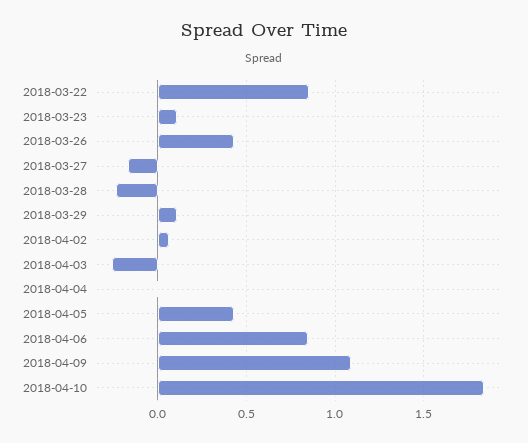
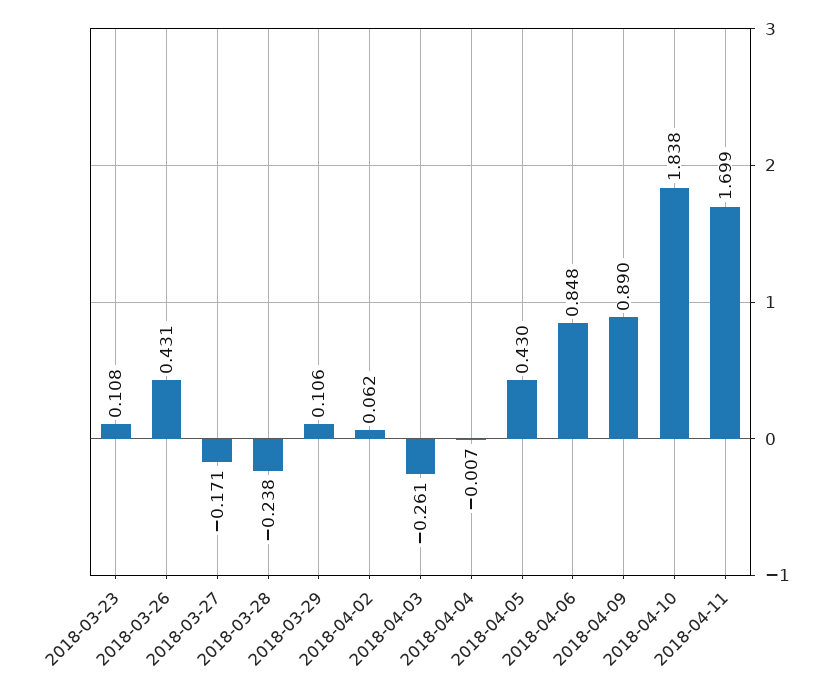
2018-03-22: 0.85 -> none
2018-04-09: 1.1 -> 0.89
2018-04-11: none -> 1.699

